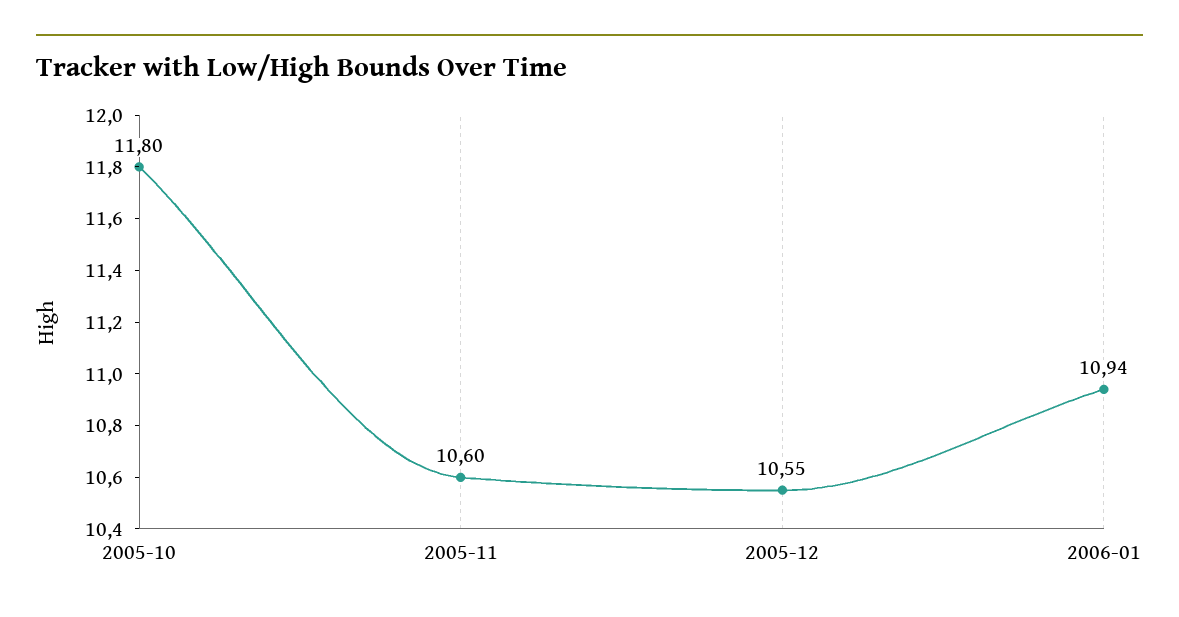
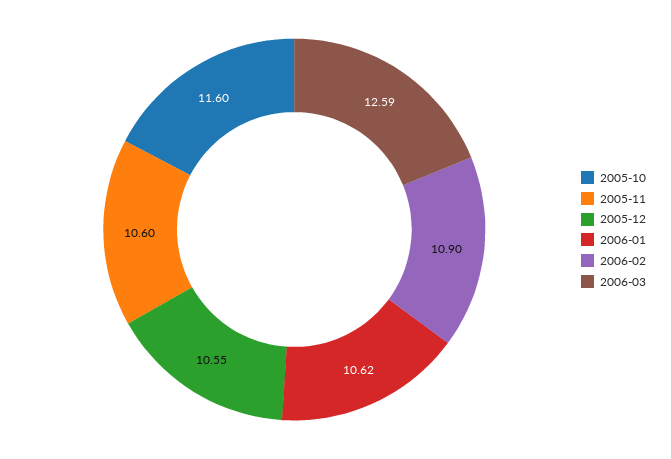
2005-10: 11.8 -> 11.6
2006-01: 10.94 -> 10.62
2006-02: none -> 10.9
2006-03: none -> 12.59

